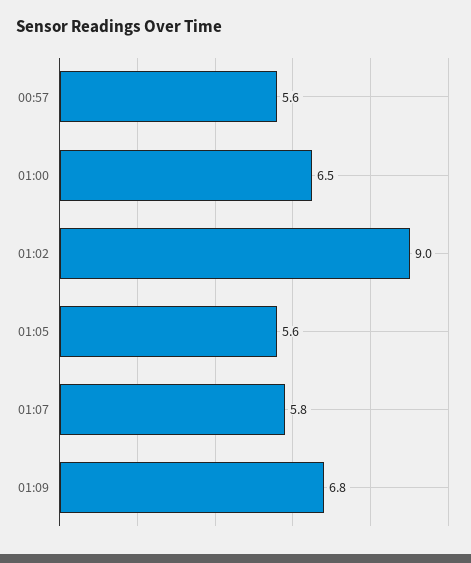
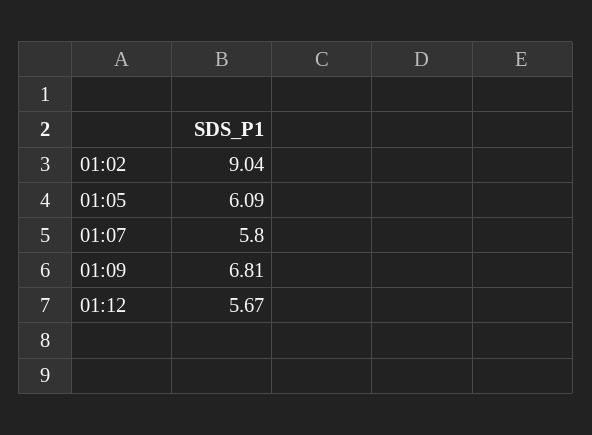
00:57: 5.6 -> none
01:00: 6.5 -> none
01:05: 5.6 -> 6.09
01:12: none -> 5.67

